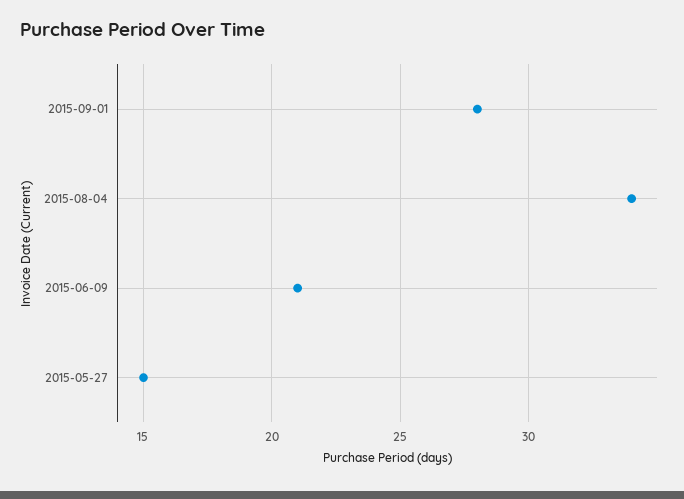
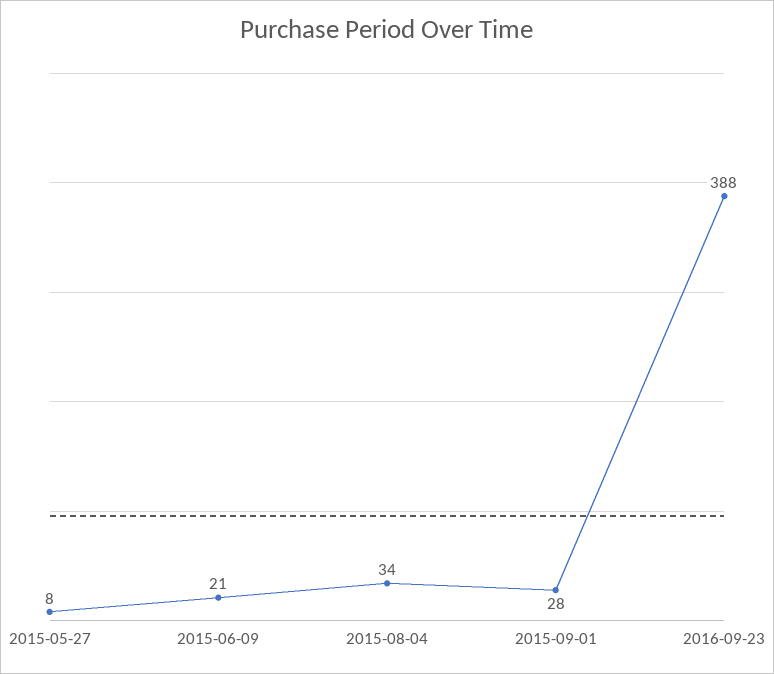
2015-05-27: 15 -> 8
2016-09-23: none -> 388

